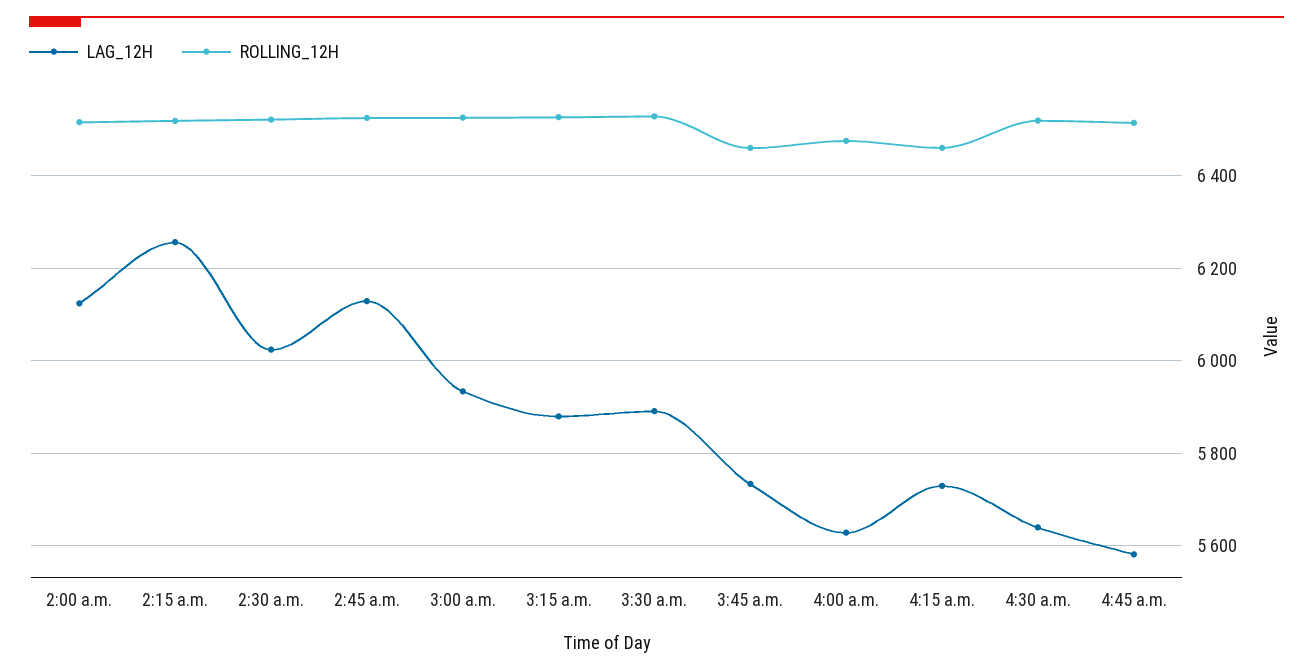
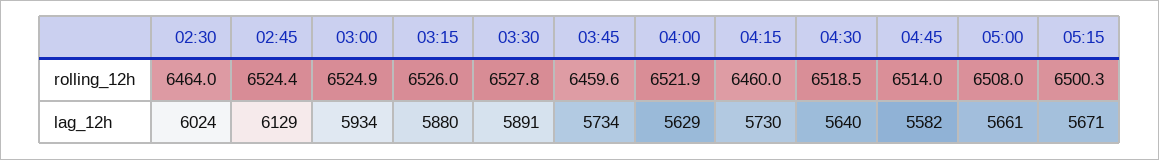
LAG_12H, 2:00 a.m.: 6120 -> none
ROLLING_12H, 2:00 a.m.: 6520 -> none
LAG_12H, 2:15 a.m.: 6260 -> none
ROLLING_12H, 2:15 a.m.: 6520 -> none
ROLLING_12H, 2:30 a.m.: 6520 -> 6464
ROLLING_12H, 4:00 a.m.: 6480 -> 6521.9
ROLLING_12H, 05:00: none -> 6508
ROLLING_12H, 05:15: none -> 6500.3
LAG_12H, 05:00: none -> 5661
LAG_12H, 05:15: none -> 5671

